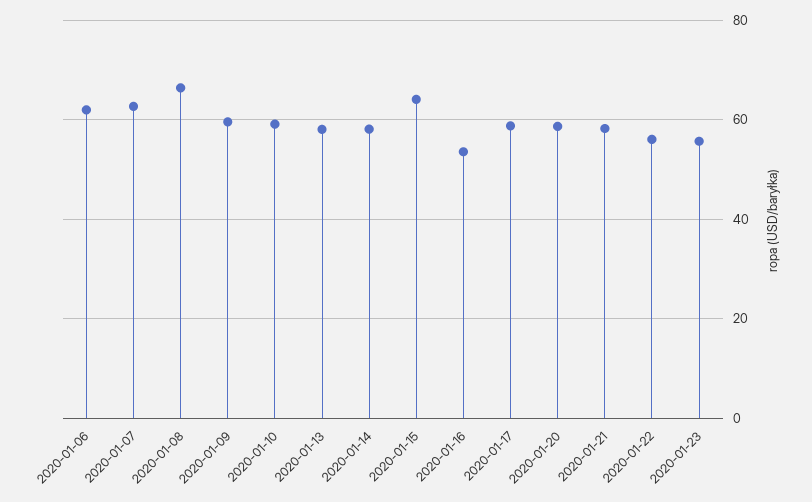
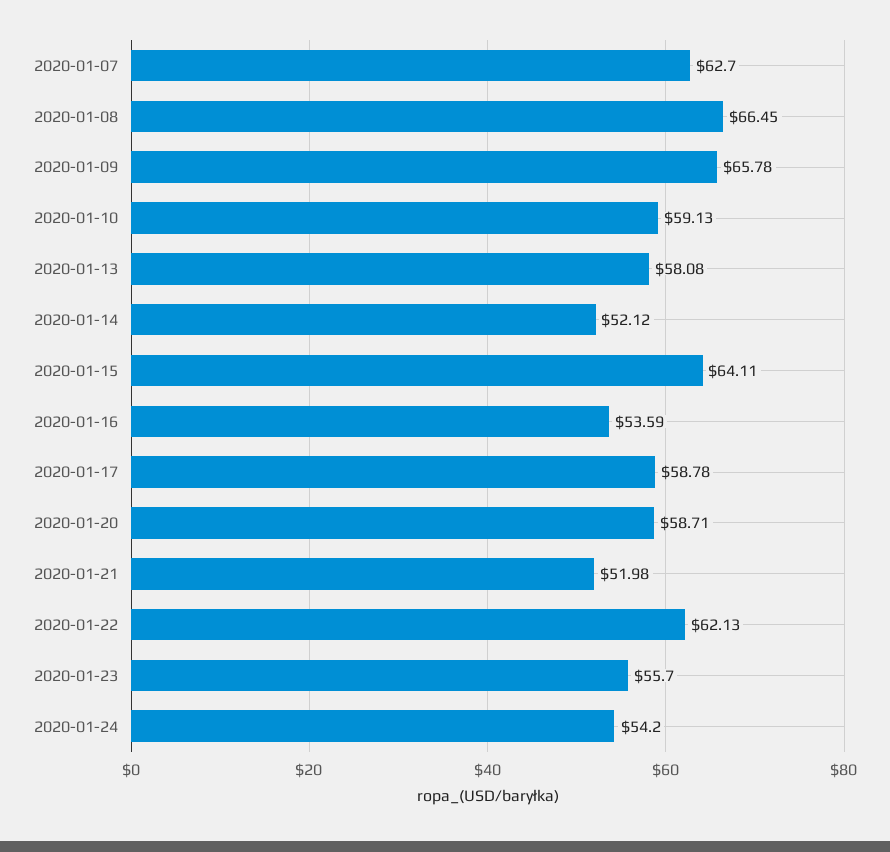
2020-01-06: 62 -> none
2020-01-09: 60 -> 65.78
2020-01-14: 58 -> 52.12
2020-01-21: 58 -> 51.98
2020-01-22: 56 -> 62.13
2020-01-24: none -> 54.2

